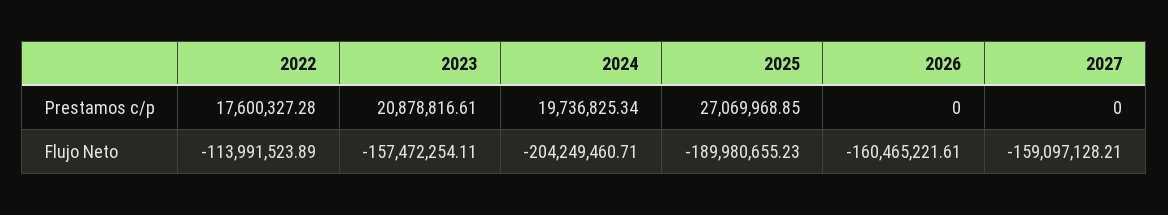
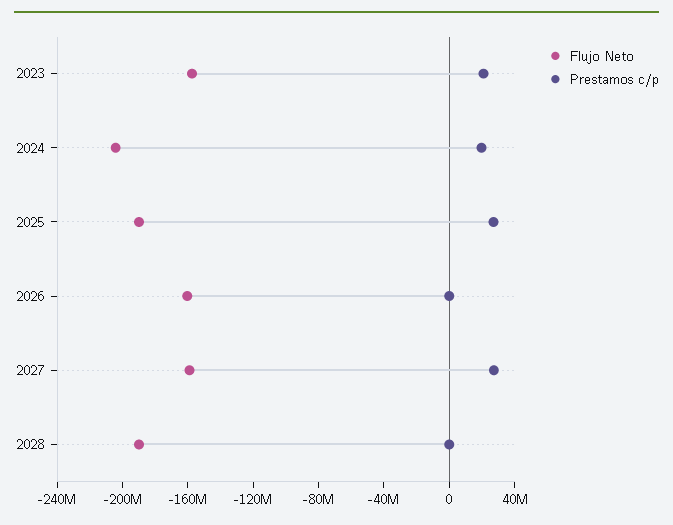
Prestamos c/p, 2022: 17600327.28 -> none
Prestamos c/p, 2027: 0 -> 30000000
Flujo Neto, 2022: -113991523.89 -> none
Flujo Neto, 2028: none -> -190000000
Prestamos c/p, 2028: none -> 0

